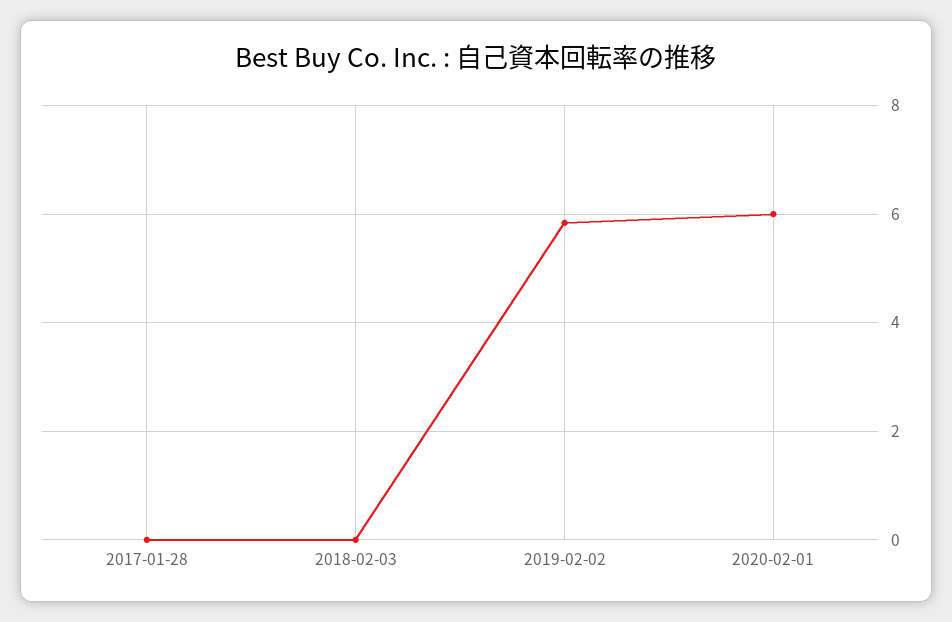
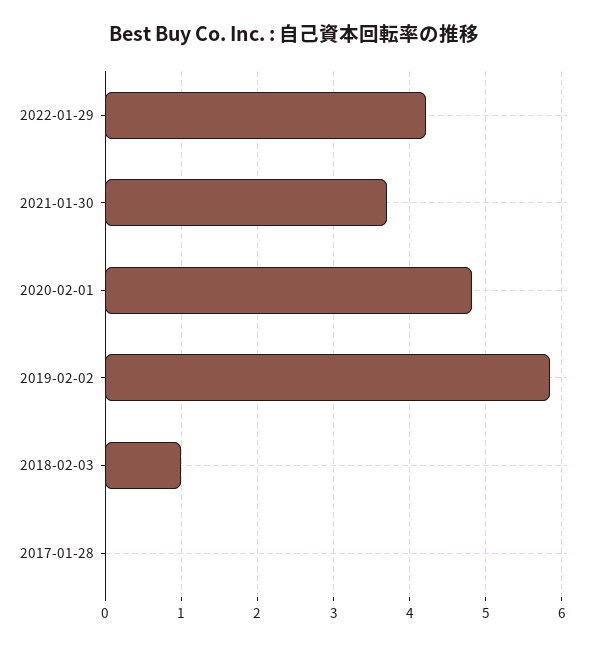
2018-02-03: 0 -> 1
2020-02-01: 6 -> 4.8
2022-01-29: none -> 4.2
2021-01-30: none -> 3.7

